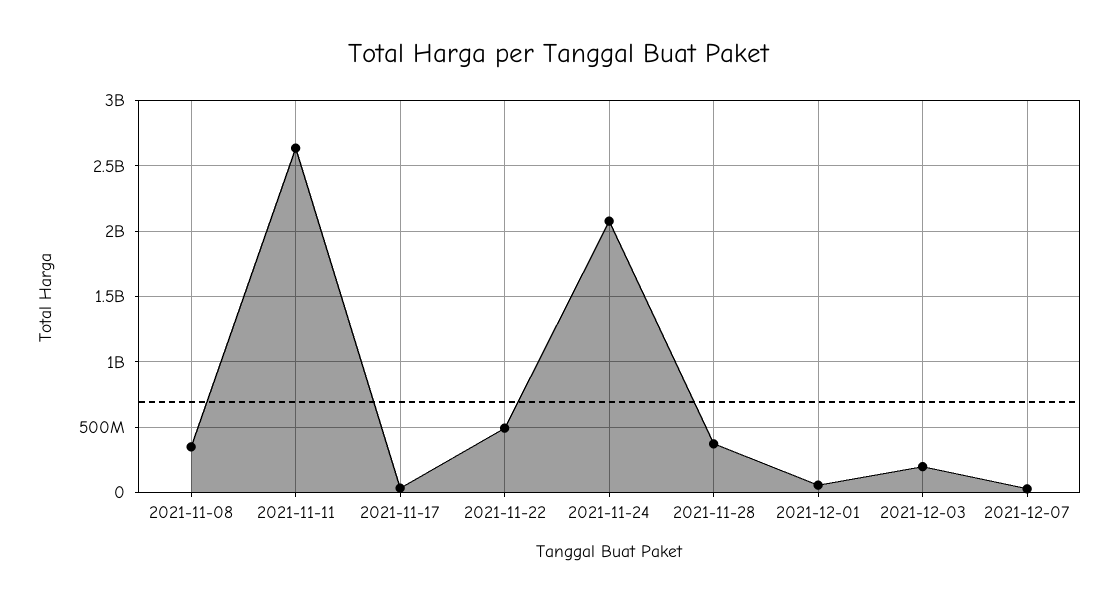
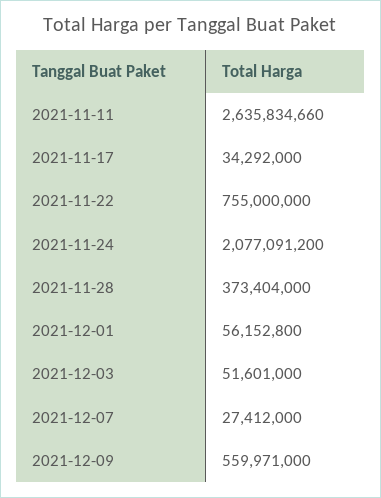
2021-11-08: 350000000 -> none
2021-11-22: 500000000 -> 755000000
2021-12-03: 200000000 -> 51601000
2021-12-09: none -> 559971000

